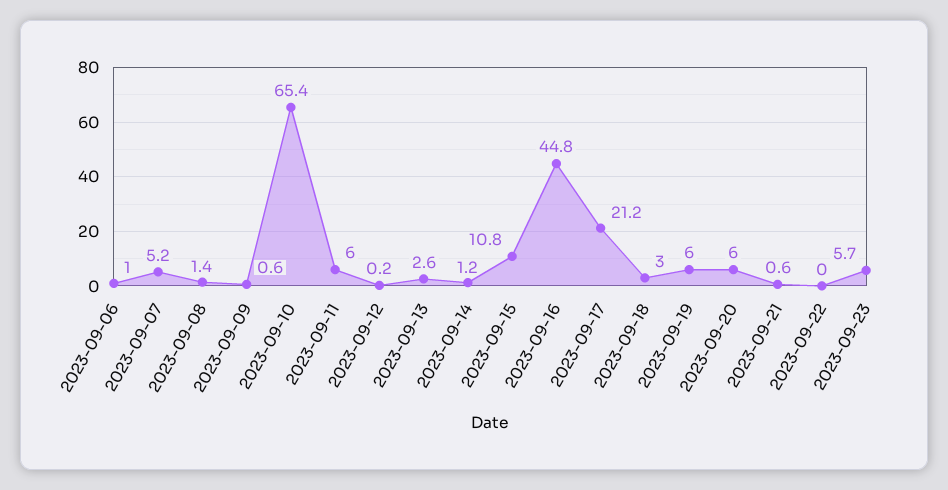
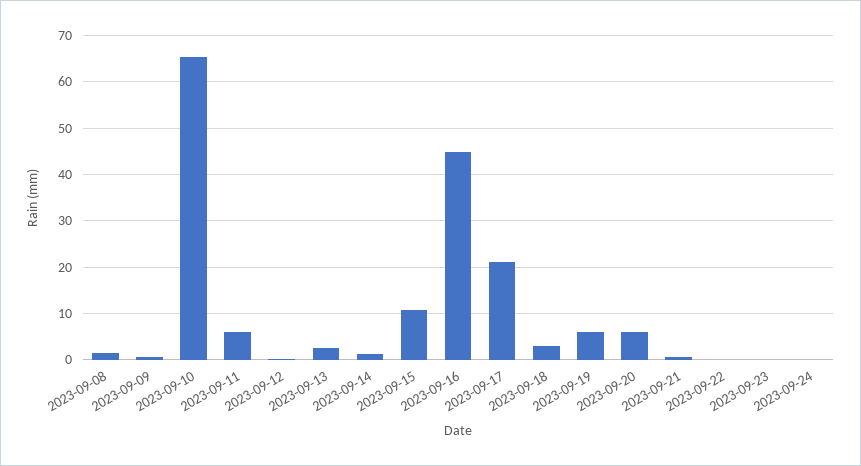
2023-09-06: 1 -> none
2023-09-07: 5.2 -> none
2023-09-23: 5.7 -> 0
2023-09-24: none -> 0

